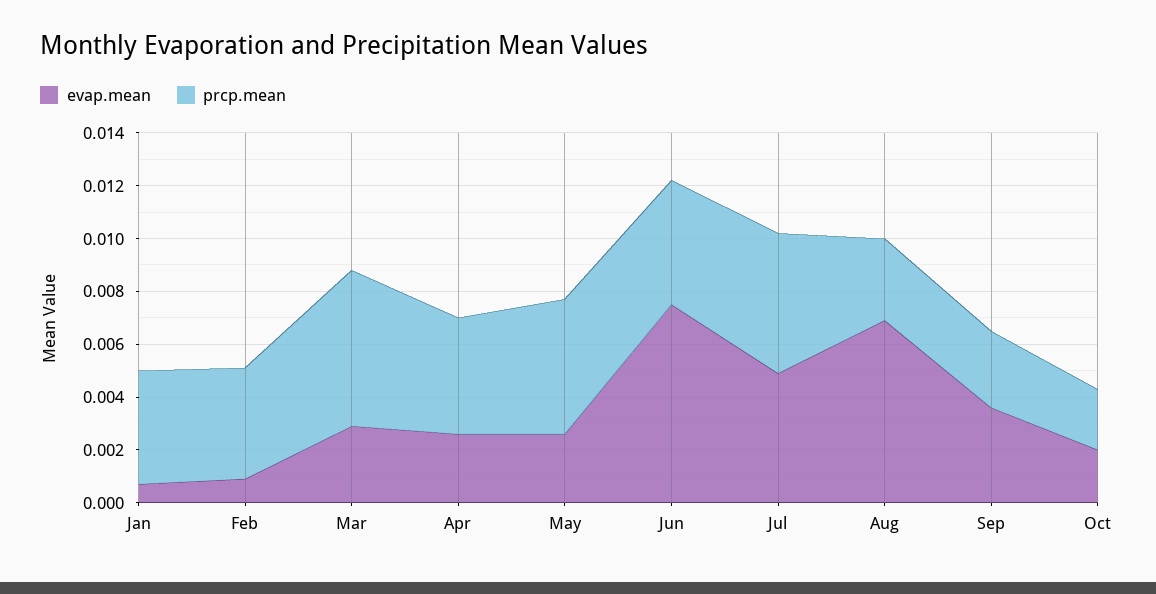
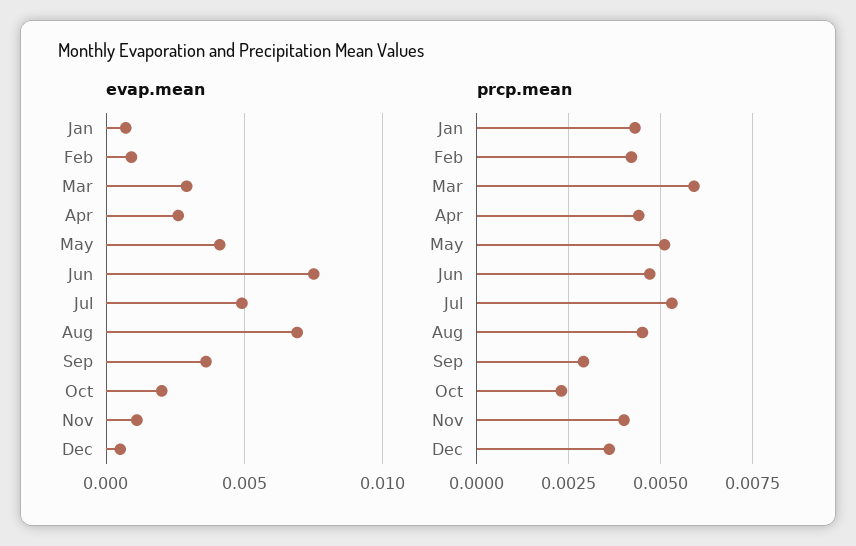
evap.mean, May: 0.0025 -> 0.004
prcp.mean, Aug: 0.003 -> 0.0045
evap.mean, Nov: none -> 0.001
evap.mean, Dec: none -> 0.0005
prcp.mean, Nov: none -> 0.004
prcp.mean, Dec: none -> 0.0035

